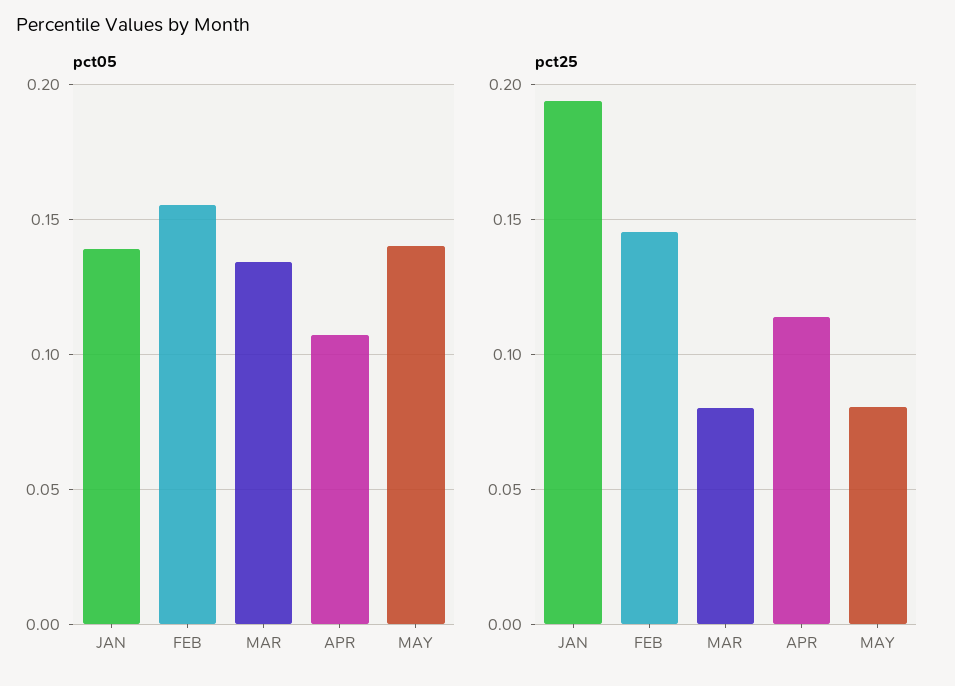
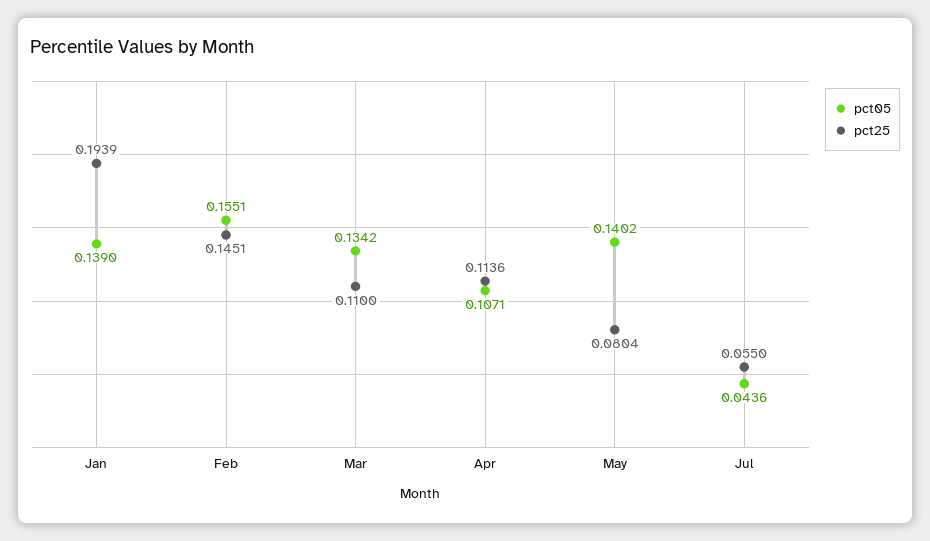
pct25, MAR: 0.08 -> 0.11
pct05, Jul: none -> 0.0436
pct25, Jul: none -> 0.055

